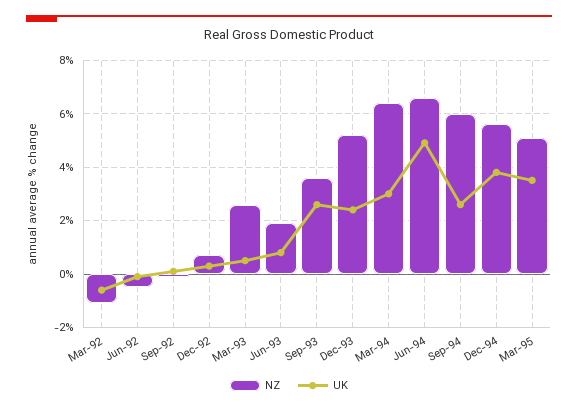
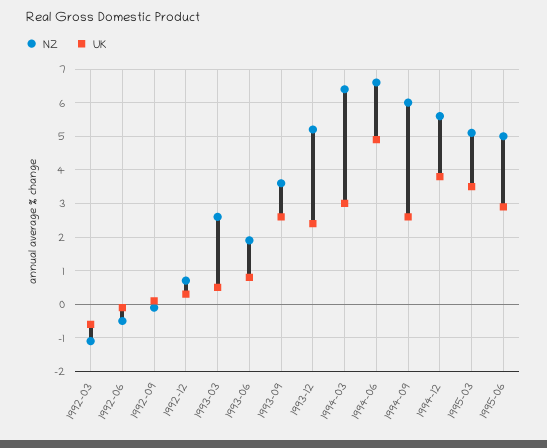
NZ, 1995-06: none -> 5
UK, 1995-06: none -> 3

